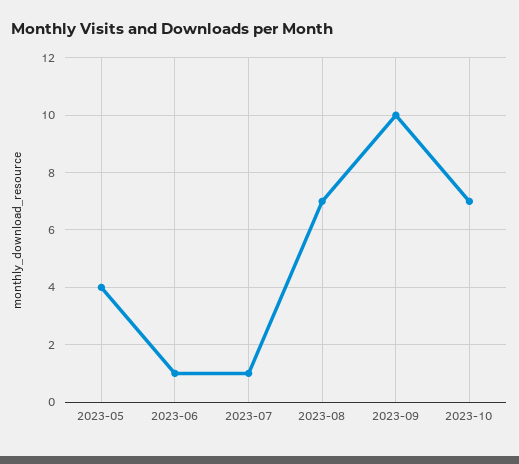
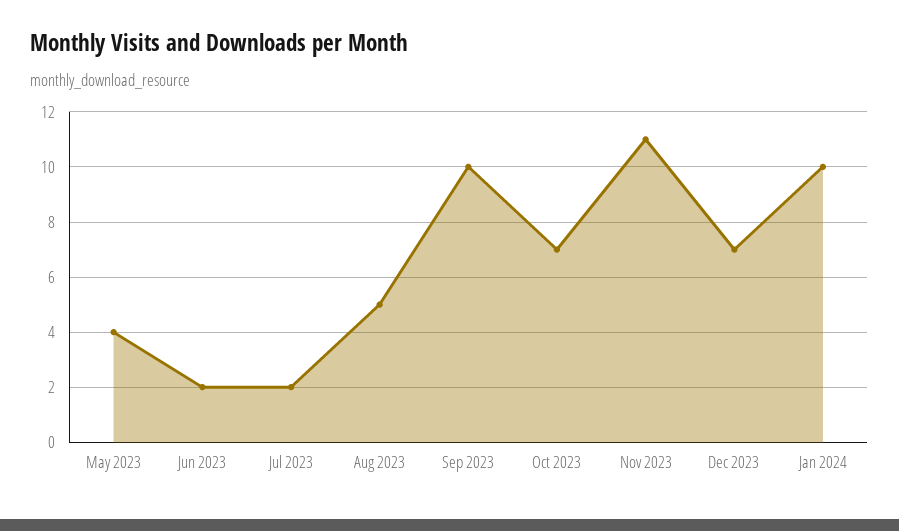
2023-06: 1 -> 2
2023-07: 1 -> 2
2023-08: 7 -> 5
Nov 2023: none -> 11
Dec 2023: none -> 7
Jan 2024: none -> 10

